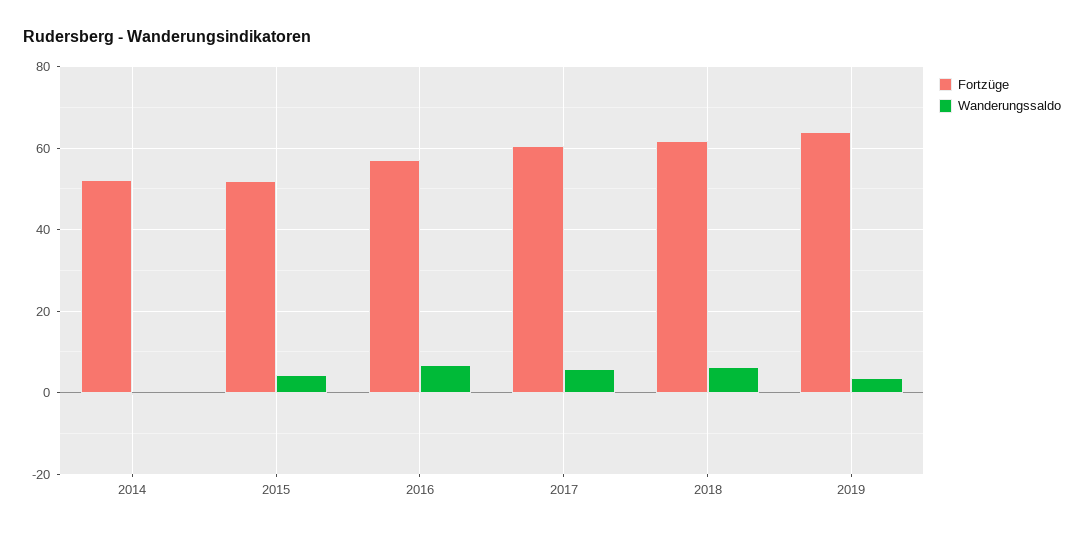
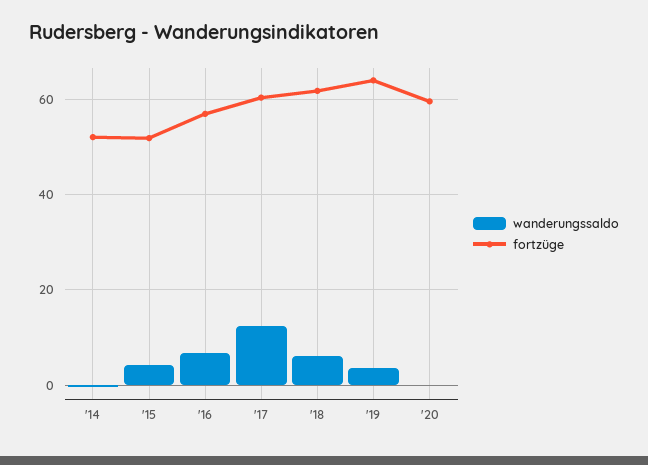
Wanderungssaldo, 2017: 6 -> 12
Wanderungssaldo, '20: none -> 0
Fortzüge, '20: none -> 60

